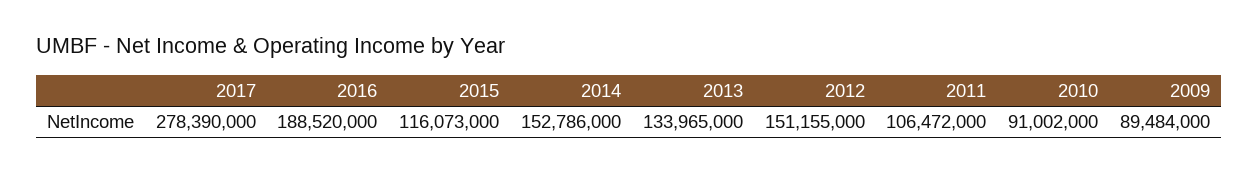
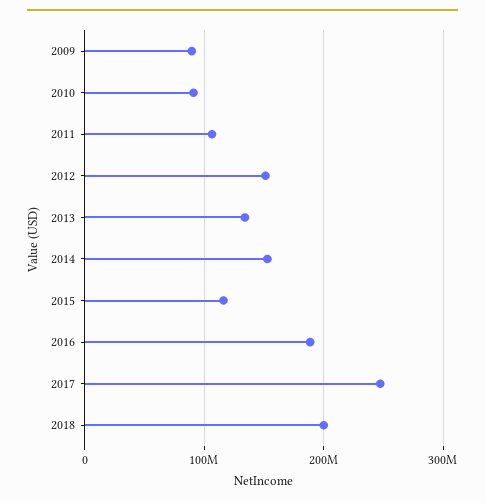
2017: 278390000 -> 250000000
2018: none -> 200000000

